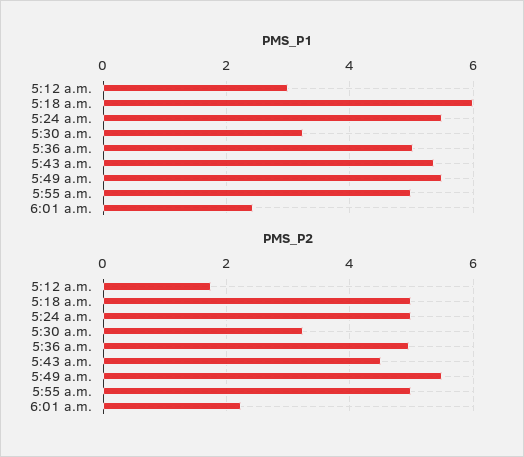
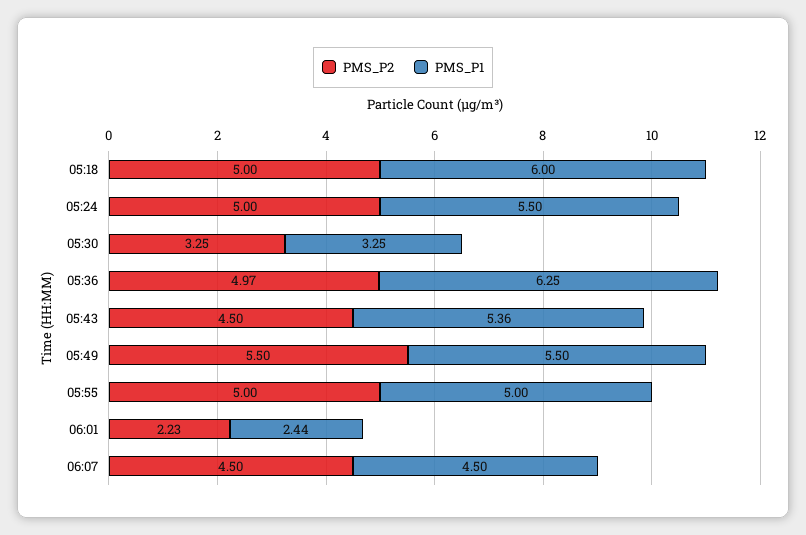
PMS_P1, 5:12 a.m.: 3 -> none
PMS_P1, 5:36 a.m.: 5 -> 6.25
PMS_P2, 5:12 a.m.: 1.8 -> none
PMS_P2, 06:07: none -> 4.5
PMS_P1, 06:07: none -> 4.5

